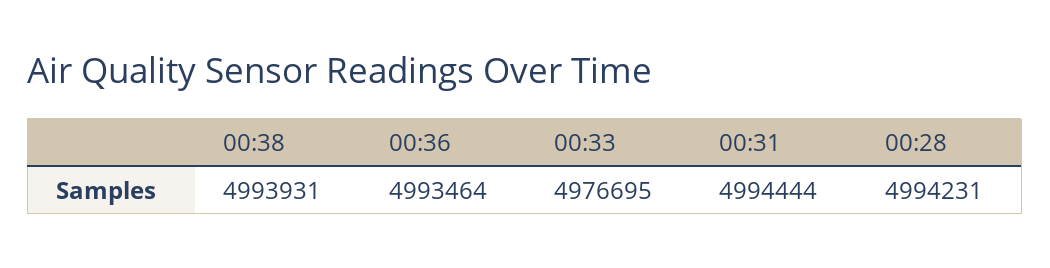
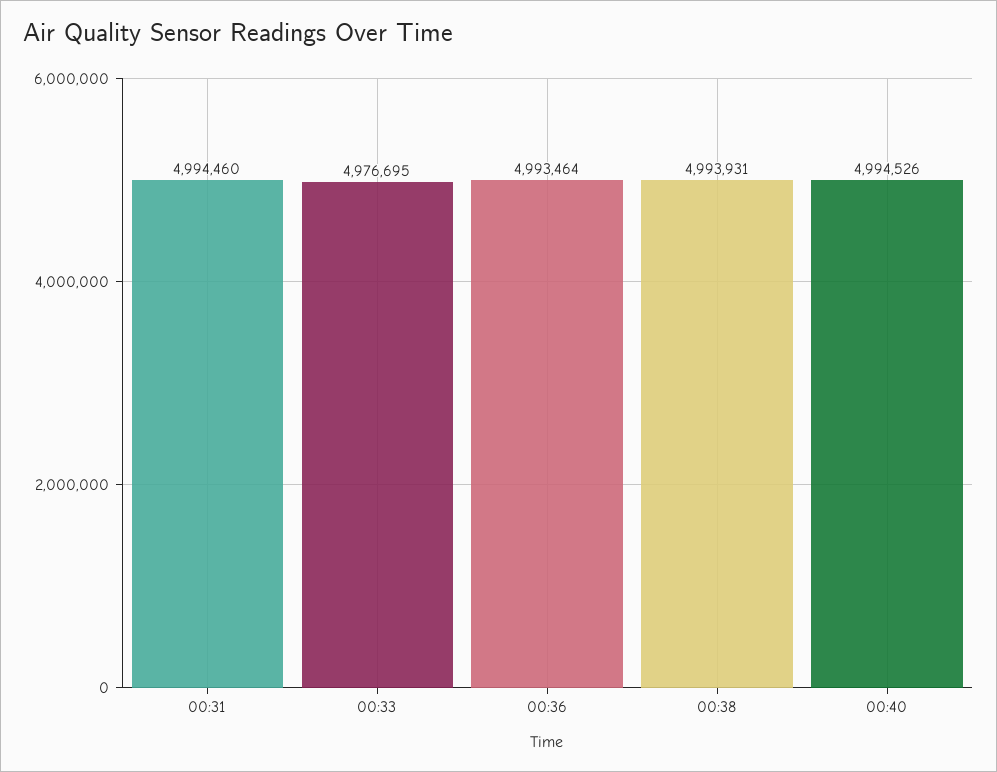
00:31: 4994444 -> 4994460
00:28: 4994231 -> none
00:40: none -> 4994526

